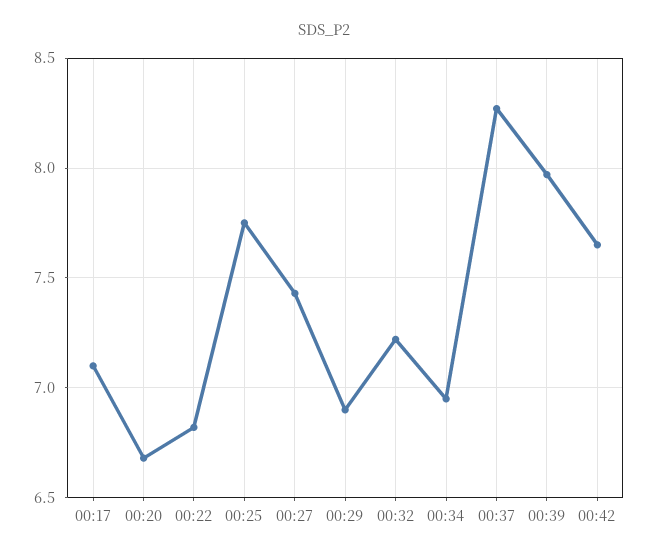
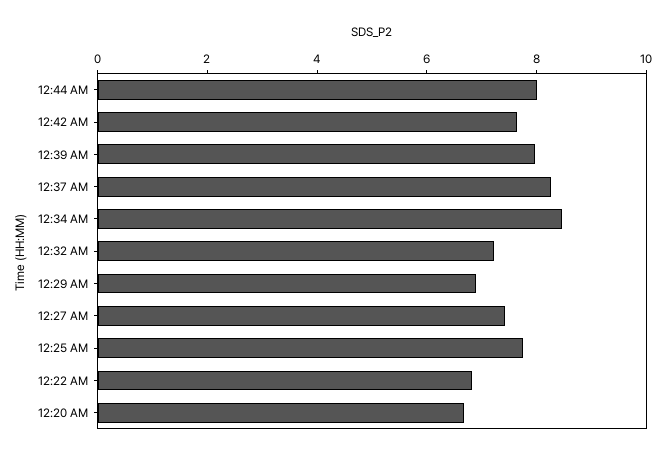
00:17: 7.1 -> none
00:34: 6.95 -> 8.5
12:44 AM: none -> 8

